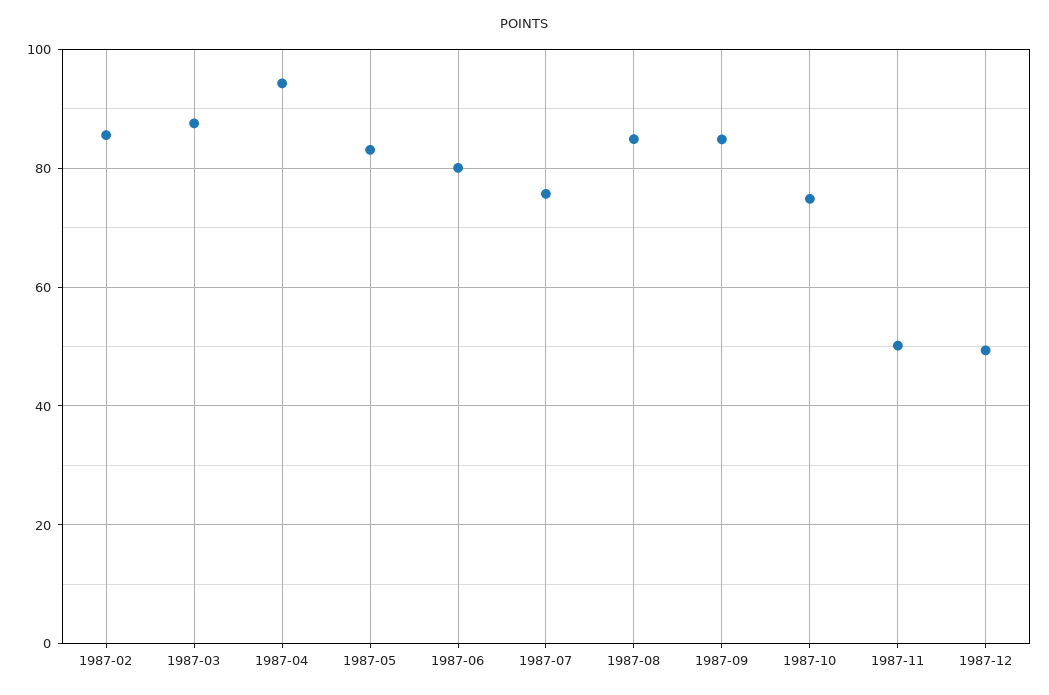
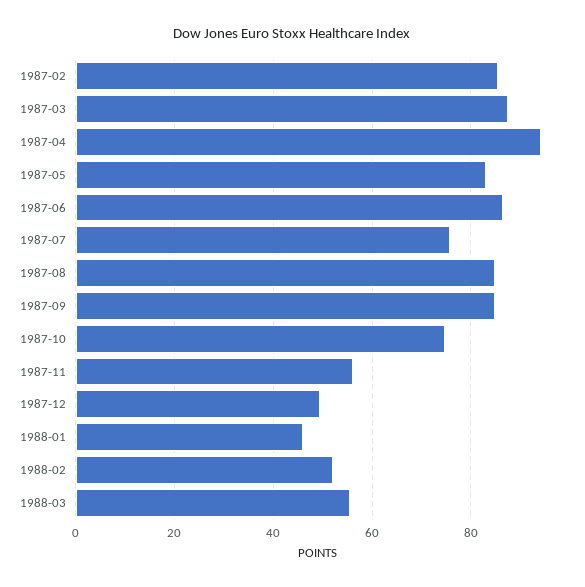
1987-06: 80 -> 86
1987-11: 50 -> 56
1988-01: none -> 46
1988-02: none -> 52
1988-03: none -> 56

